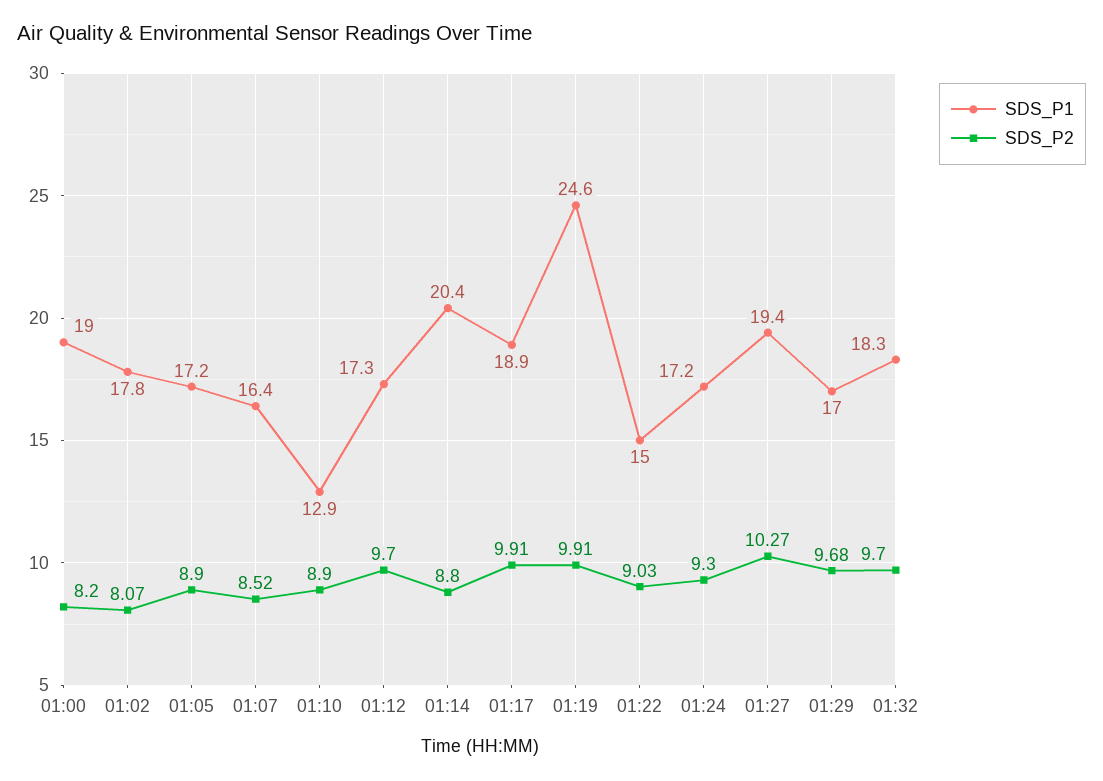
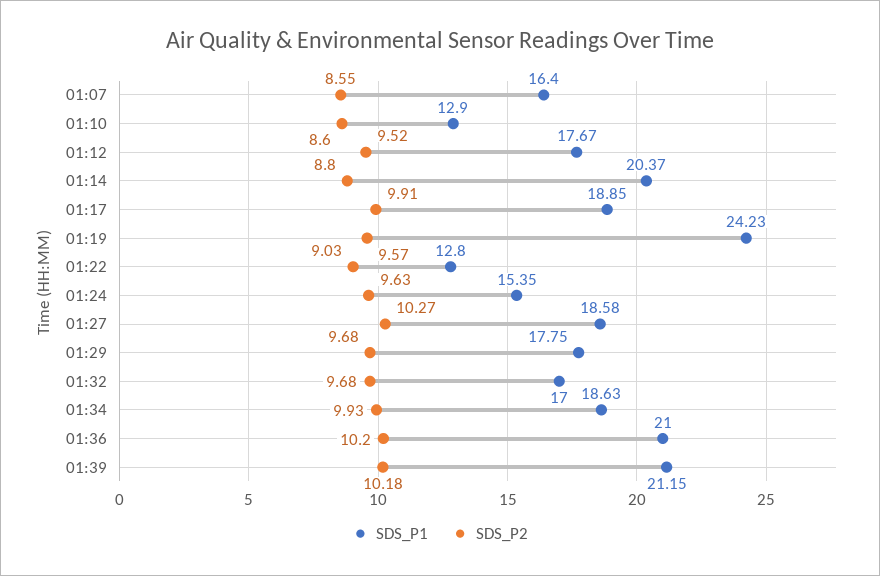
SDS_P1, 01:00: 19 -> none
SDS_P2, 01:00: 8.2 -> none
SDS_P1, 01:02: 17.8 -> none
SDS_P2, 01:02: 8.07 -> none
SDS_P1, 01:05: 17.2 -> none
SDS_P2, 01:05: 8.9 -> none
SDS_P2, 01:07: 8.52 -> 8.55
SDS_P2, 01:10: 8.9 -> 8.6
SDS_P1, 01:12: 17.3 -> 17.67
SDS_P2, 01:12: 9.7 -> 9.52
SDS_P1, 01:19: 24.6 -> 24.23
SDS_P2, 01:19: 9.91 -> 9.57
SDS_P1, 01:22: 15 -> 12.8
SDS_P1, 01:24: 17.2 -> 15.35
SDS_P2, 01:24: 9.3 -> 9.63
SDS_P1, 01:27: 19.4 -> 18.58
SDS_P1, 01:29: 17 -> 17.75
SDS_P1, 01:32: 18.3 -> 17
SDS_P2, 01:32: 9.7 -> 9.68
SDS_P1, 01:34: none -> 18.63
SDS_P2, 01:34: none -> 9.93
SDS_P1, 01:36: none -> 21
SDS_P2, 01:36: none -> 10.2
SDS_P1, 01:39: none -> 21.15
SDS_P2, 01:39: none -> 10.18

